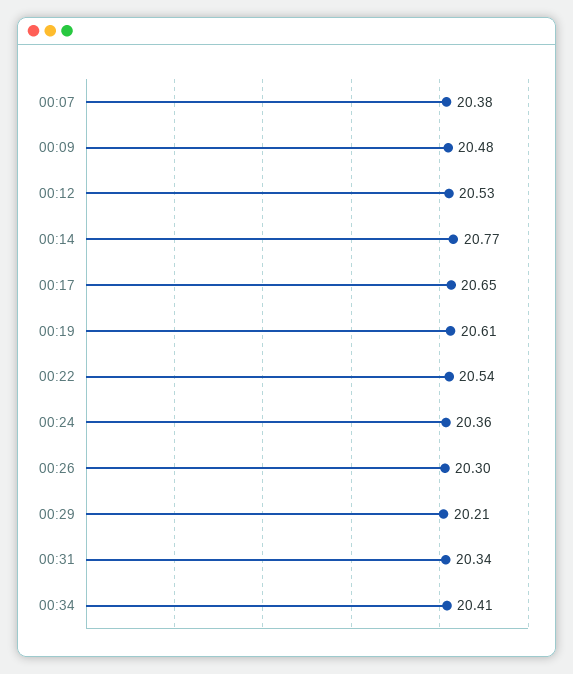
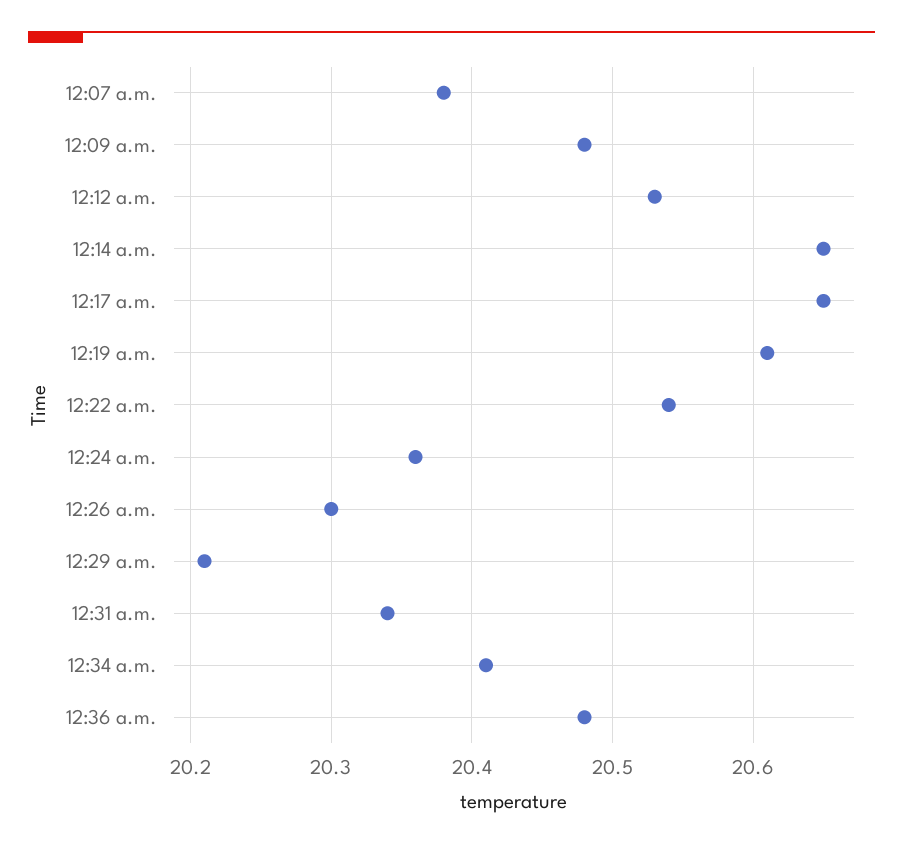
00:14: 20.77 -> 20.65
12:36 a.m.: none -> 20.48

